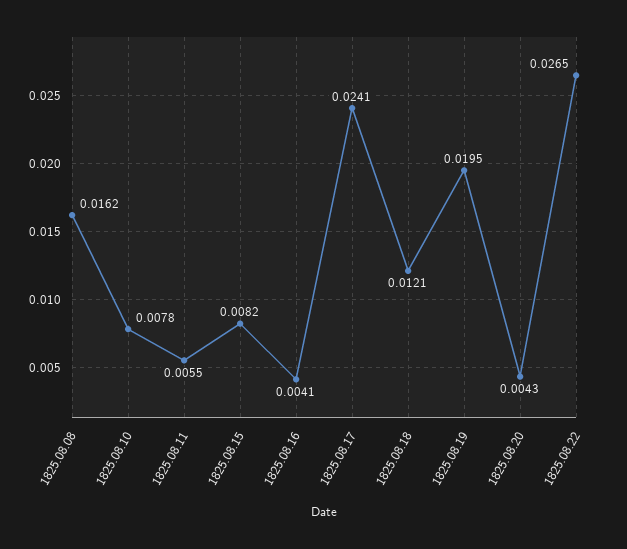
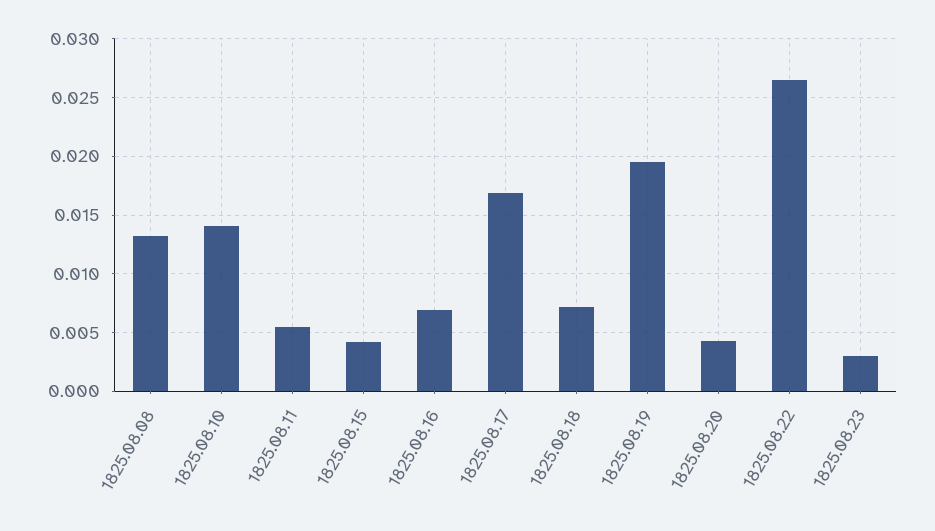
1825.08.08: 0.0162 -> 0.013
1825.08.10: 0.0078 -> 0.014
1825.08.15: 0.0082 -> 0.004
1825.08.16: 0.0041 -> 0.007
1825.08.17: 0.0241 -> 0.017
1825.08.18: 0.0121 -> 0.007
1825.08.23: none -> 0.003

